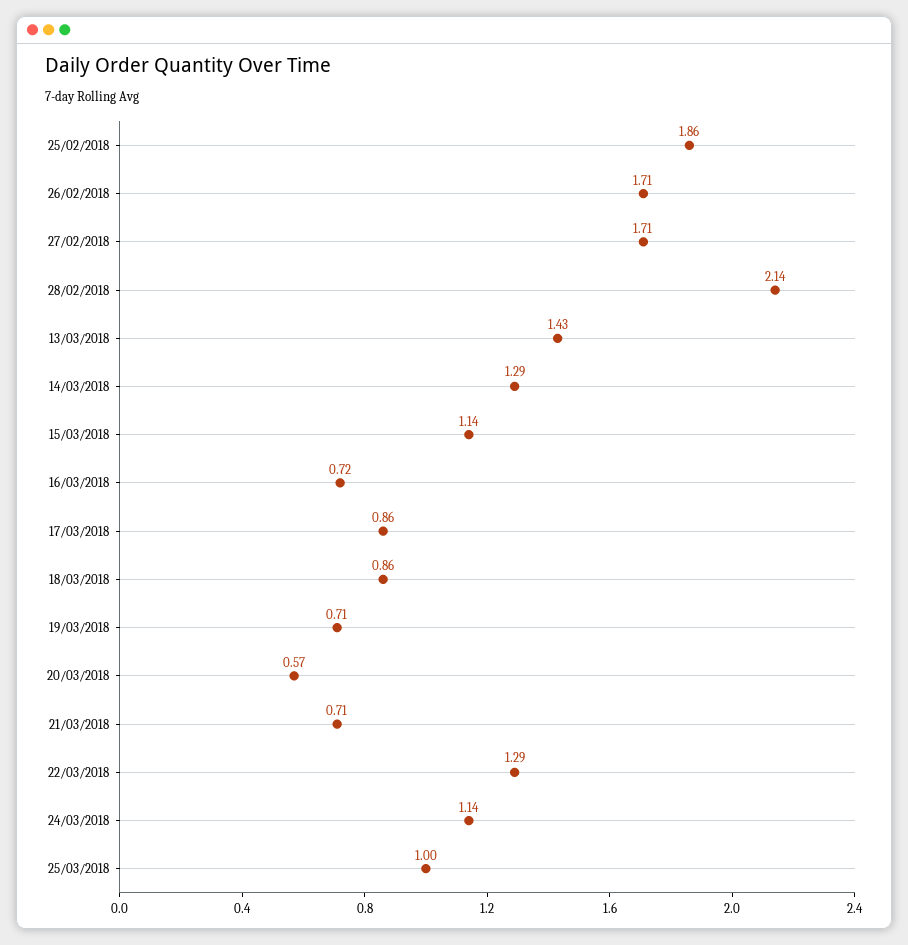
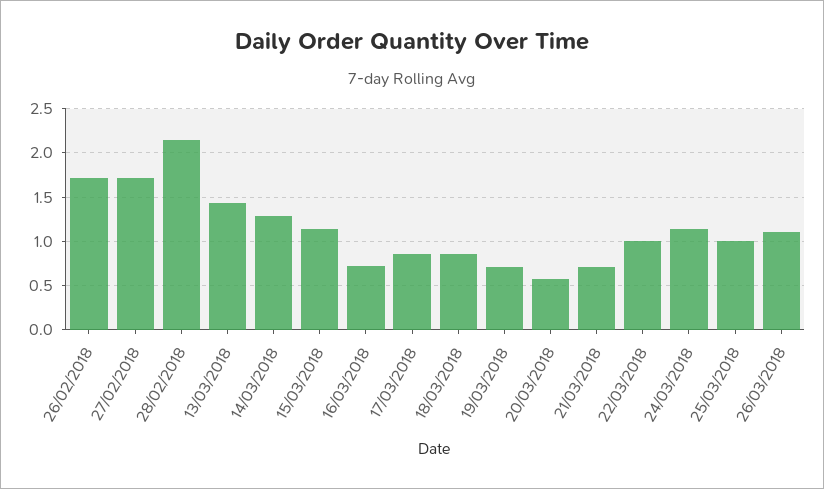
25/02/2018: 1.86 -> none
22/03/2018: 1.29 -> 1
26/03/2018: none -> 1.1

